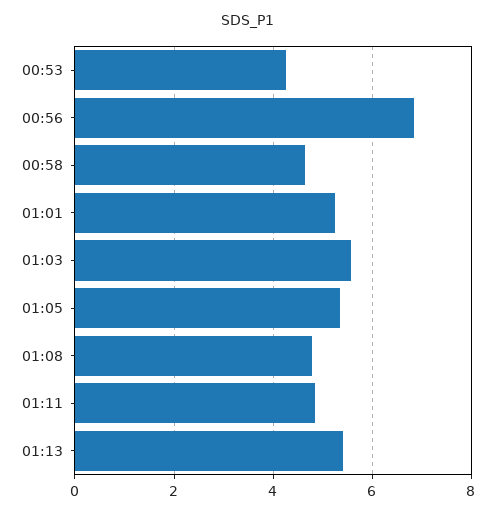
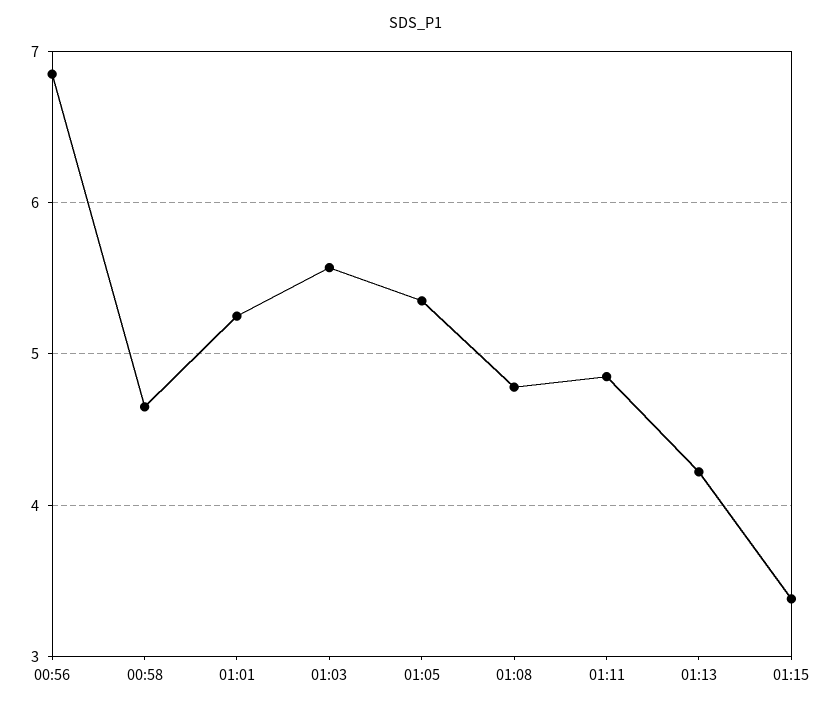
00:53: 4.2 -> none
01:13: 5.4 -> 4.2
01:15: none -> 3.4

